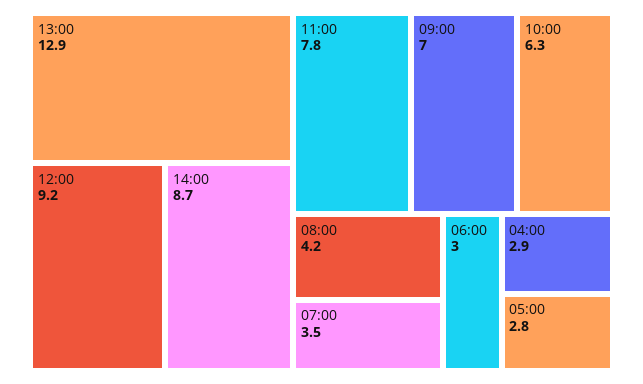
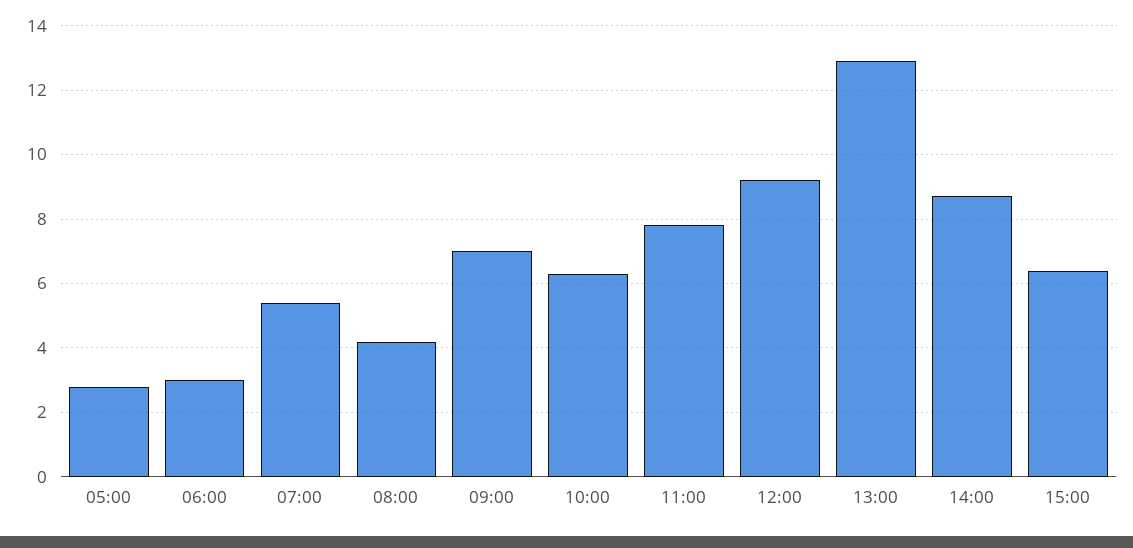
07:00: 3.5 -> 5.5
04:00: 2.9 -> none
15:00: none -> 6.5

